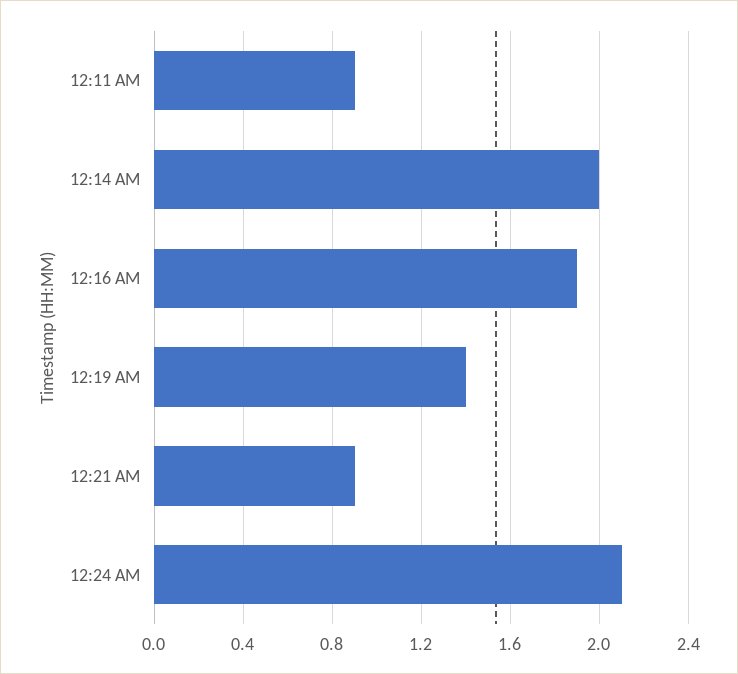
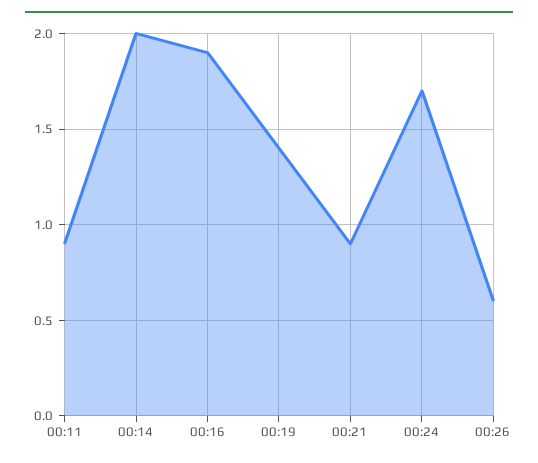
12:24 AM: 2.1 -> 1.7
00:26: none -> 0.6

